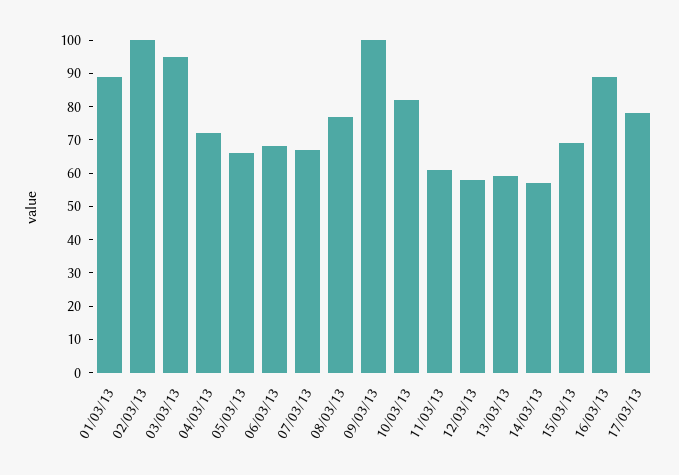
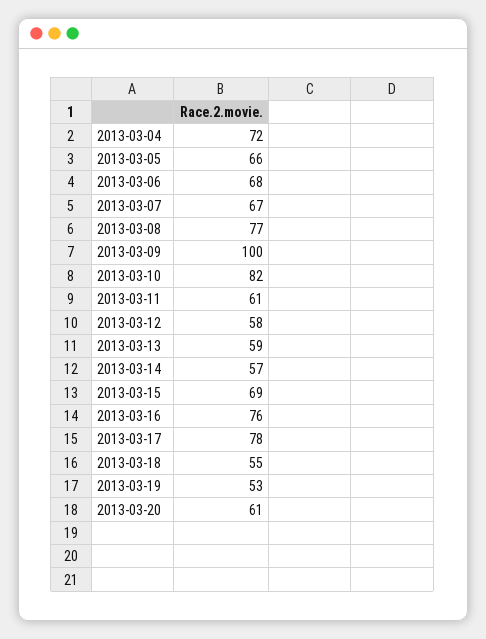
01/03/13: 90 -> none
02/03/13: 100 -> none
03/03/13: 95 -> none
16/03/13: 90 -> 76
2013-03-18: none -> 55
2013-03-19: none -> 53
2013-03-20: none -> 61

